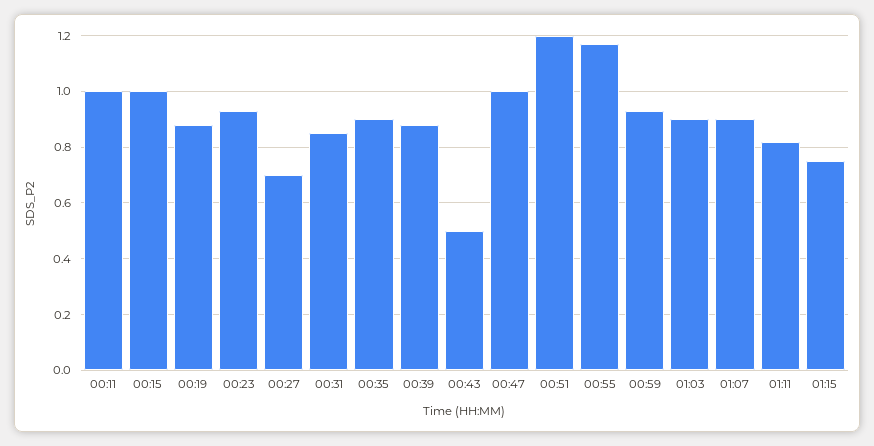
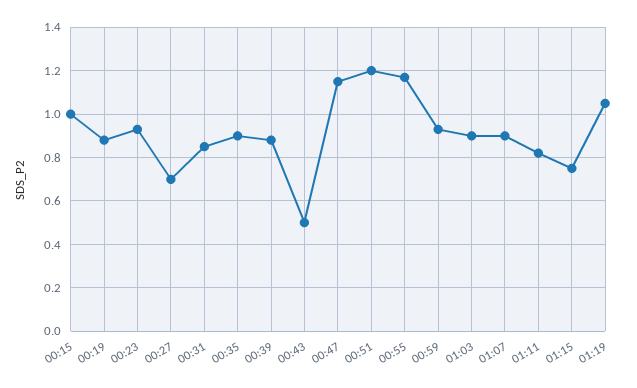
00:11: 1 -> none
00:47: 1 -> 1.15
01:19: none -> 1.05

